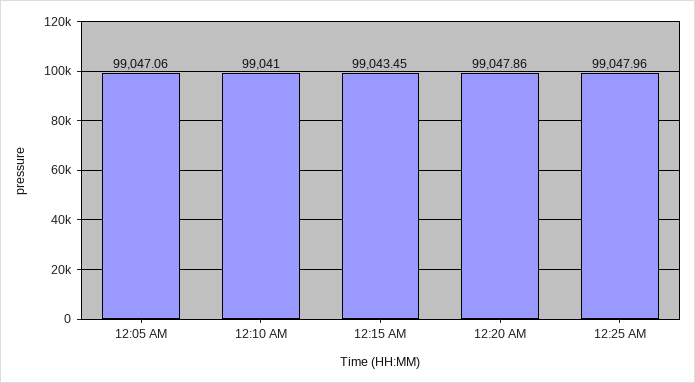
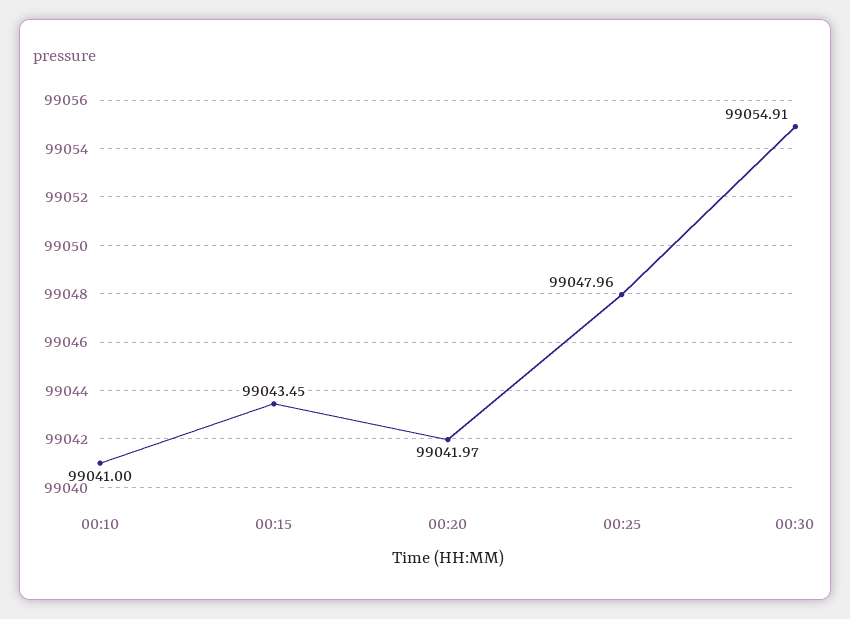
12:05 AM: 99047.06 -> none
12:20 AM: 99047.86 -> 99041.97
00:30: none -> 99054.91

